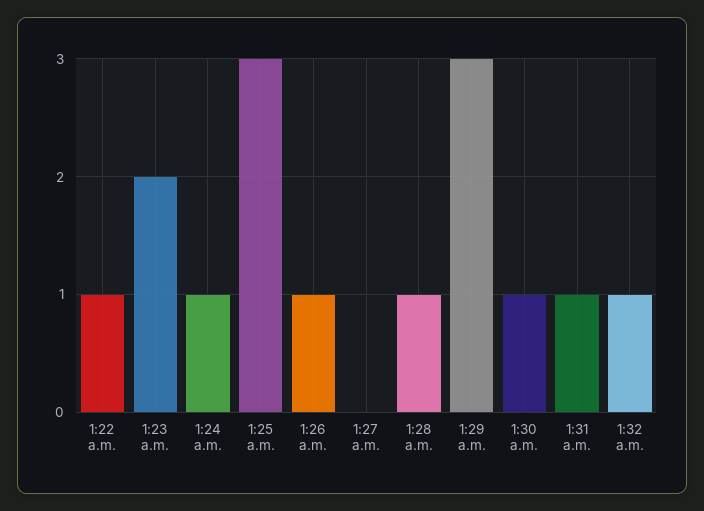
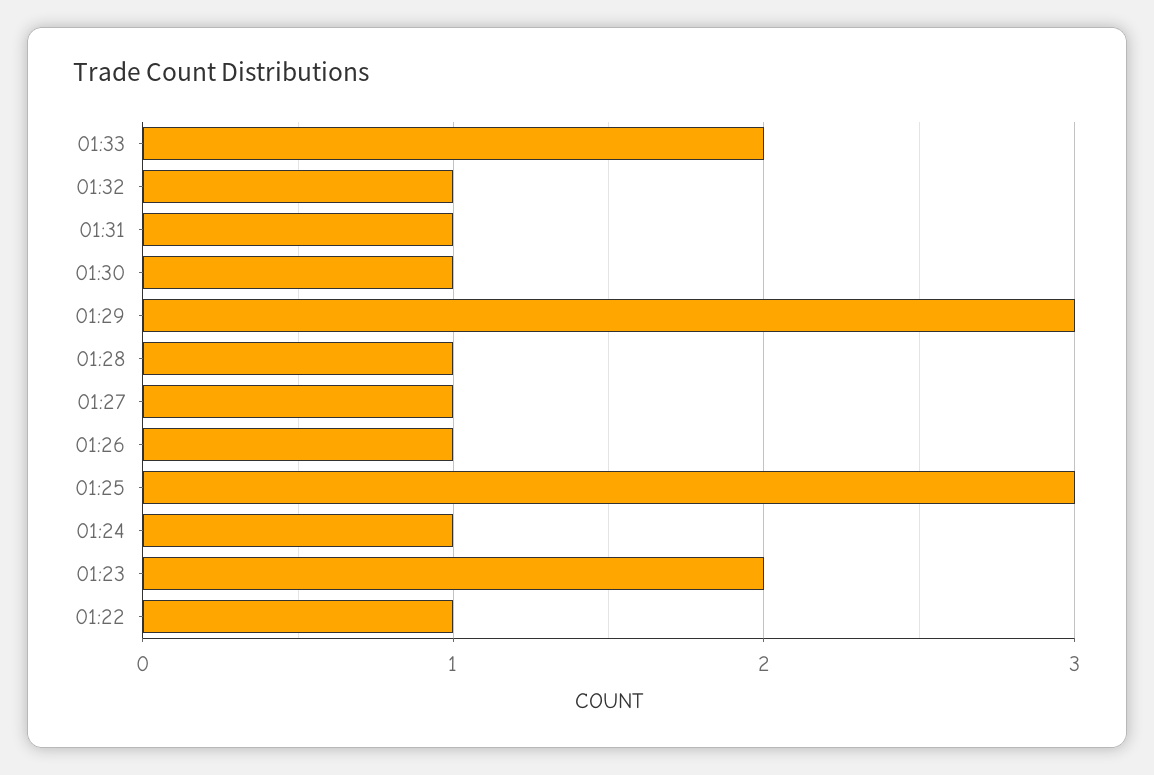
1:27 a.m.: 0 -> 1
01:33: none -> 2

